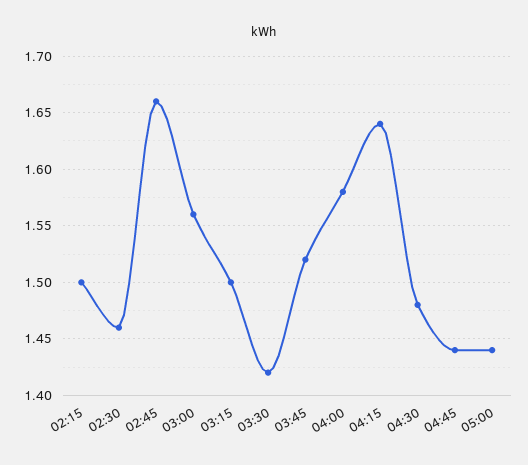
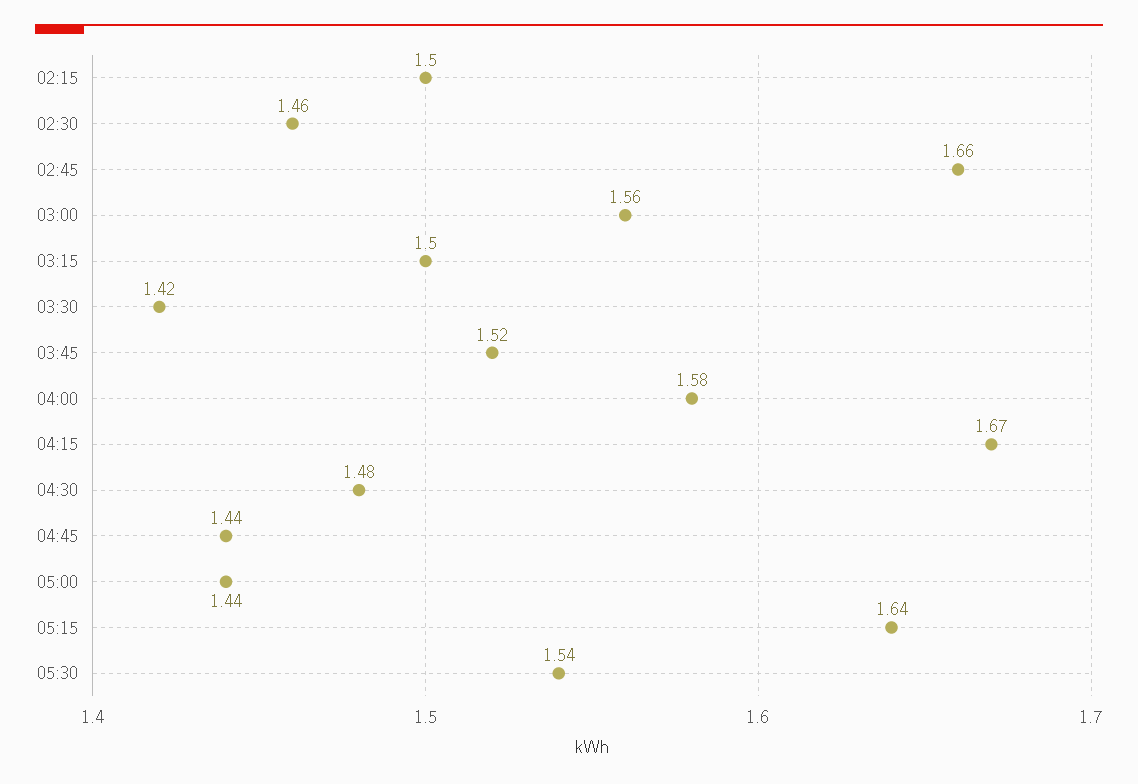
04:15: 1.64 -> 1.67
05:15: none -> 1.64
05:30: none -> 1.54

